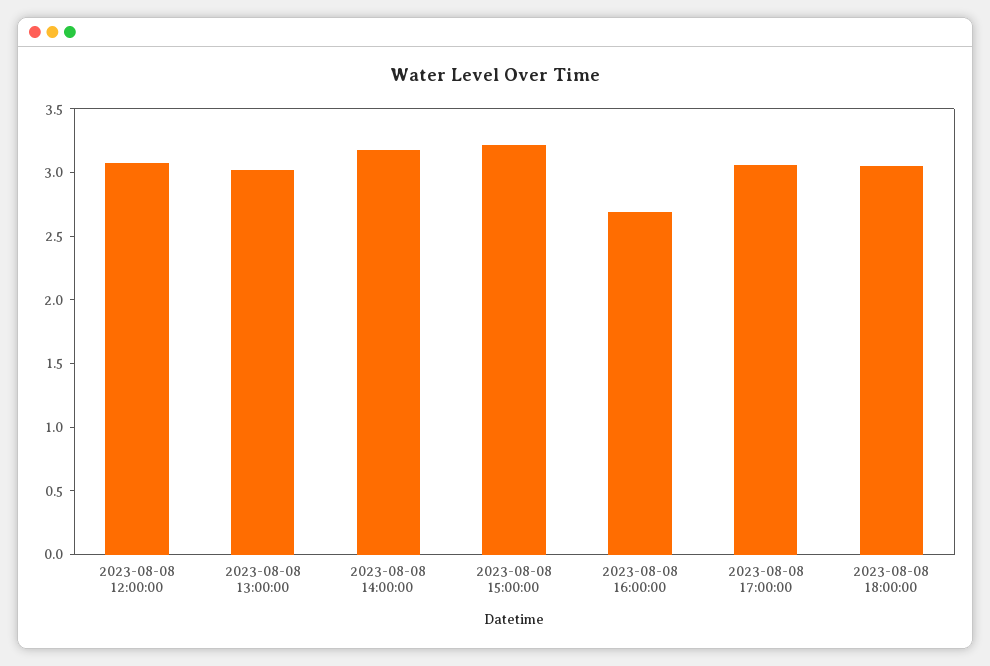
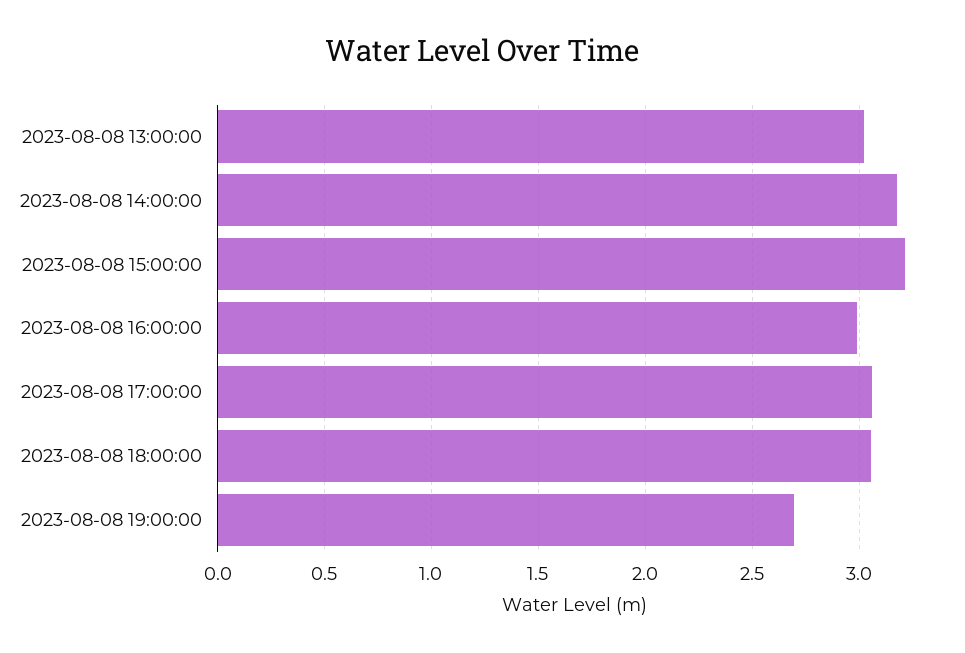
2023-08-08 12:00:00: 3.1 -> none
2023-08-08 16:00:00: 2.7 -> 3
2023-08-08 19:00:00: none -> 2.7

